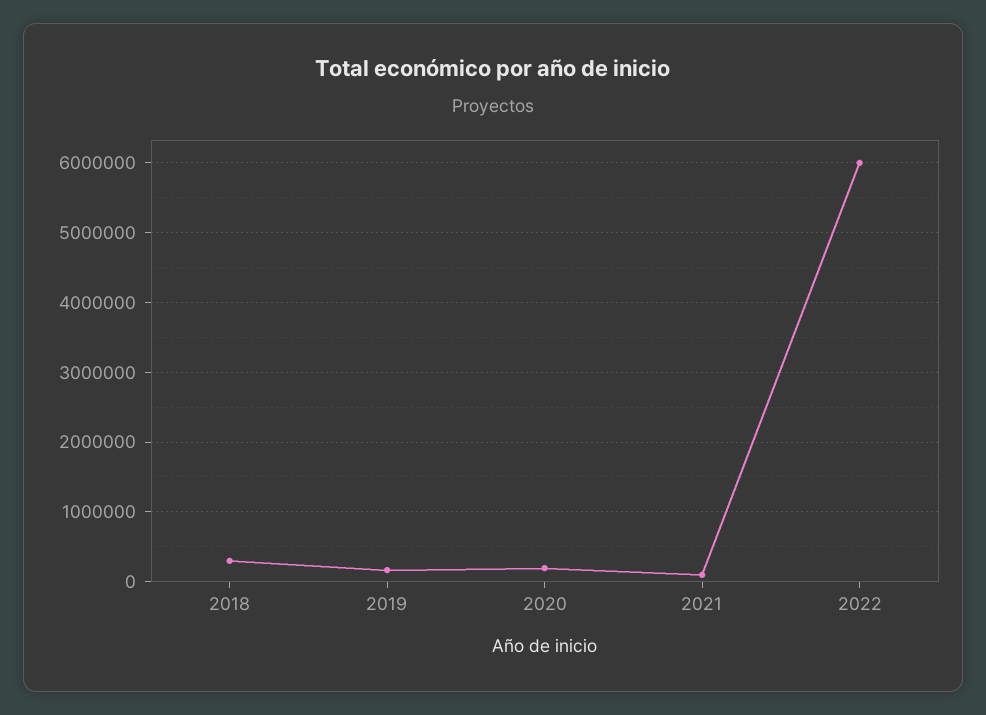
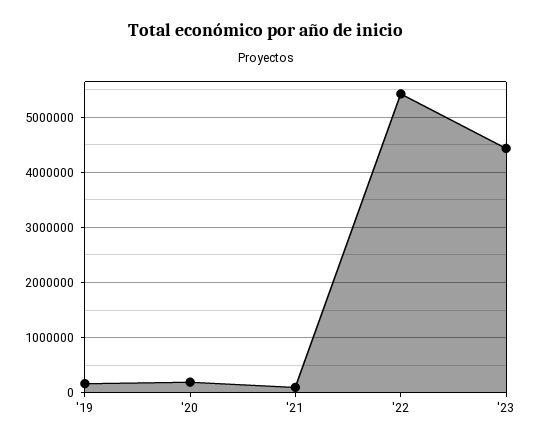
2018: 300000 -> none
2022: 6000000 -> 5400000
'23: none -> 4400000

